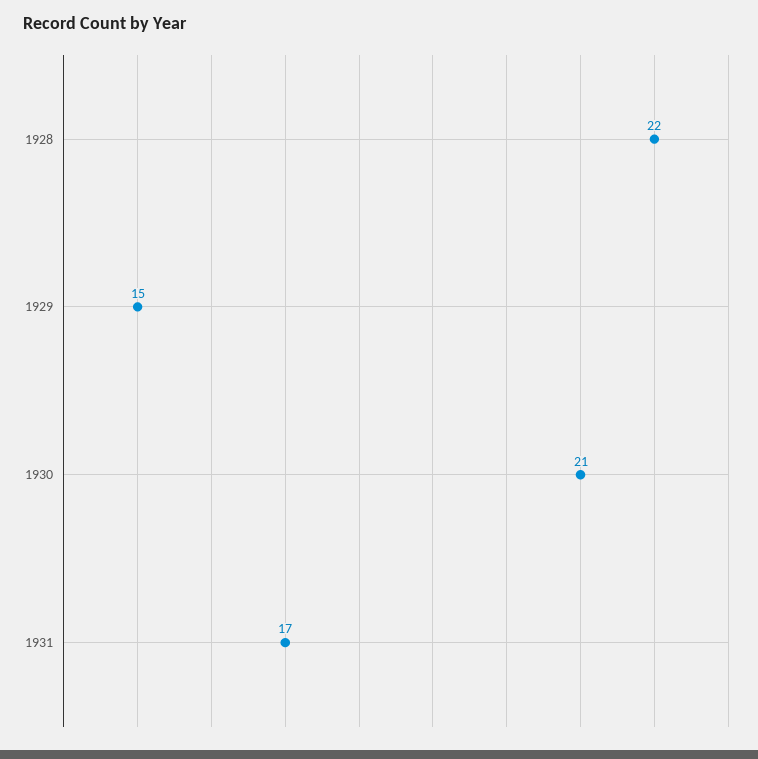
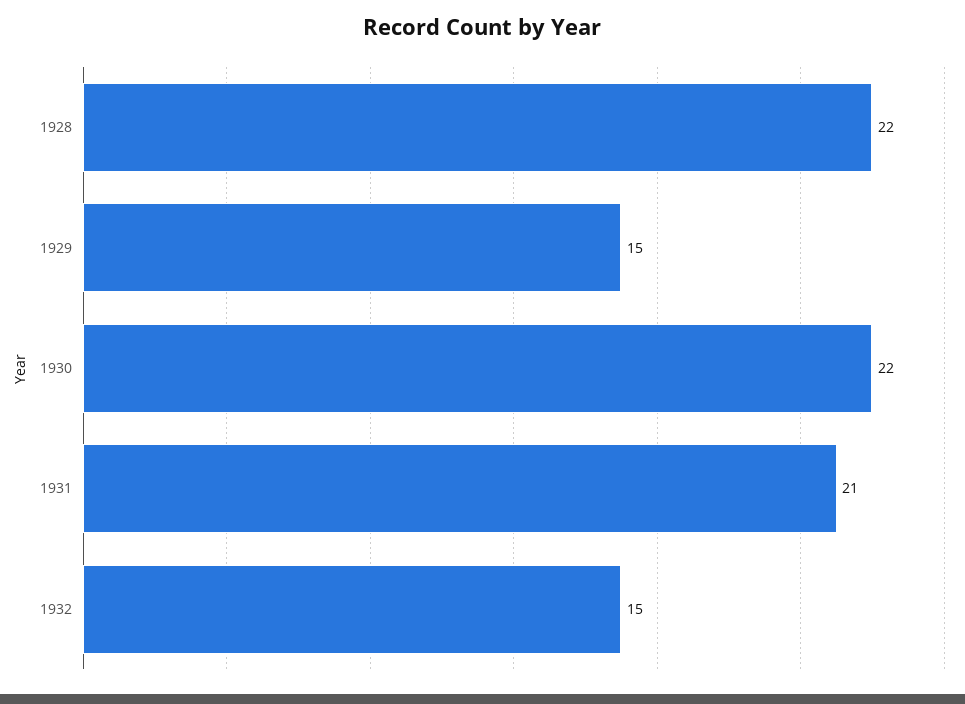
1930: 21 -> 22
1931: 17 -> 21
1932: none -> 15

